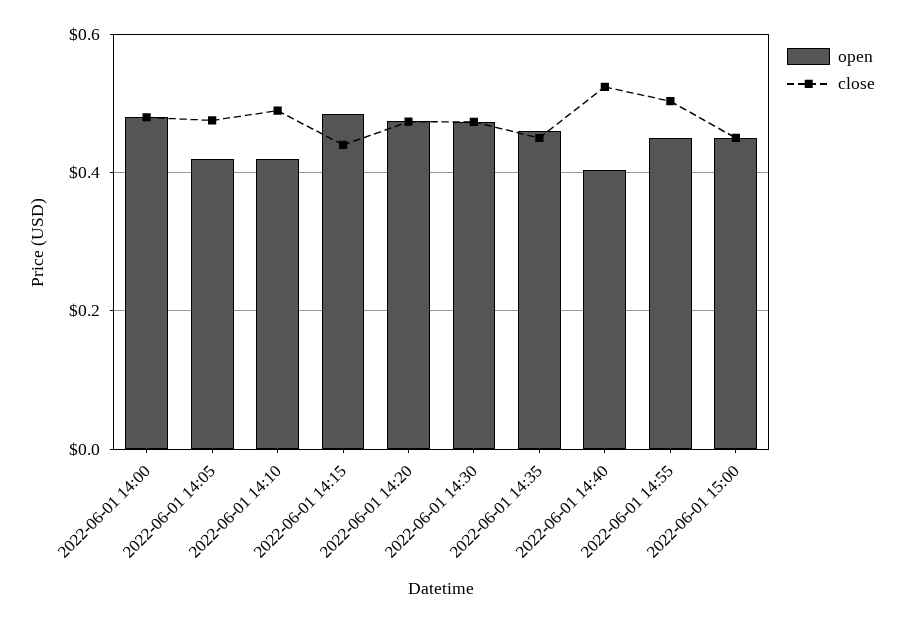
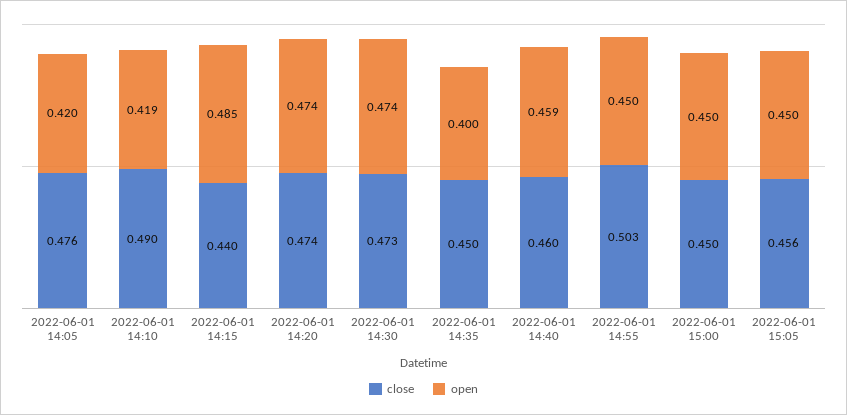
open, 2022-06-01 14:00: 0.48 -> none
close, 2022-06-01 14:00: 0.48 -> none
open, 2022-06-01 14:35: 0.46 -> 0.4
open, 2022-06-01 14:40: 0.4 -> 0.459
close, 2022-06-01 14:40: 0.52 -> 0.46
close, 2022-06-01 15:05: none -> 0.456
open, 2022-06-01 15:05: none -> 0.45

